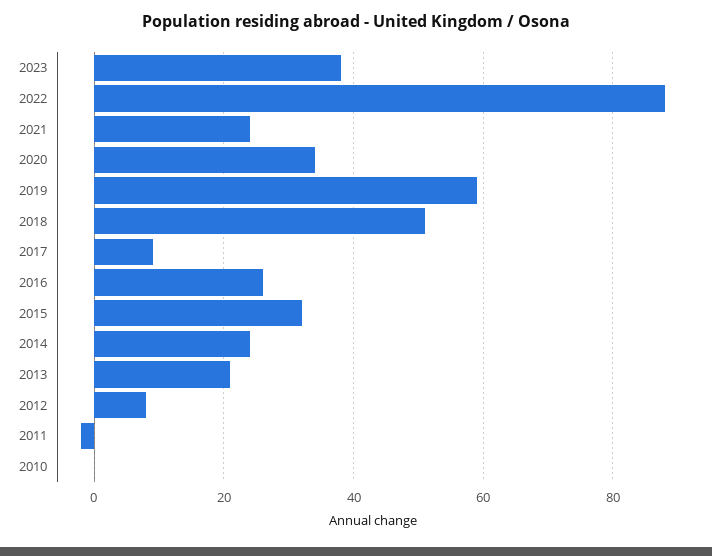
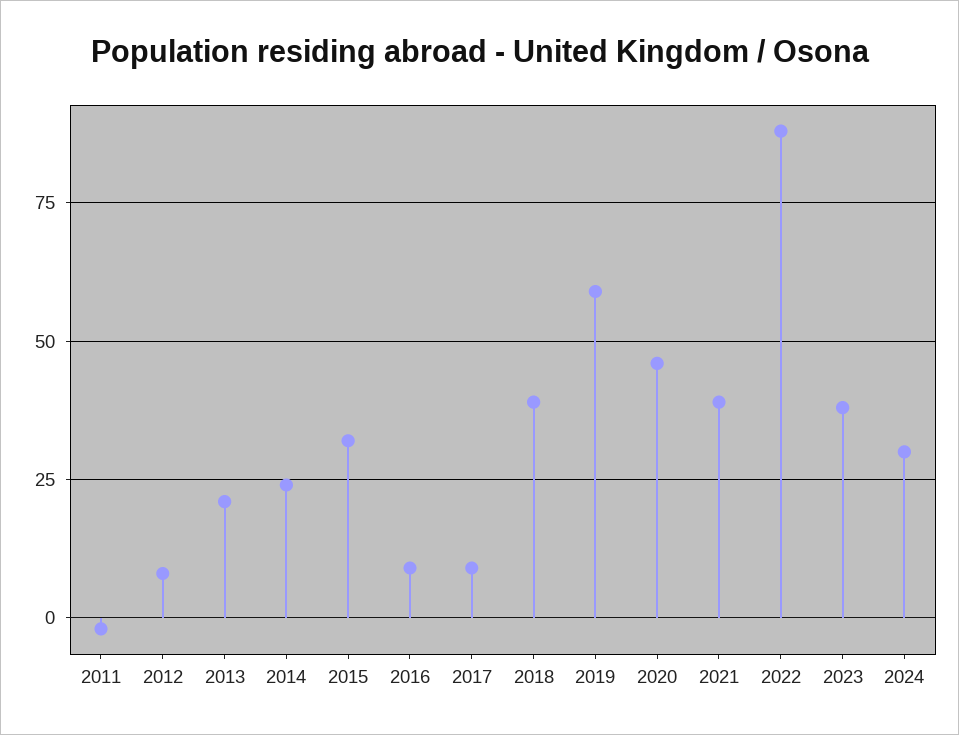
2021: 25 -> 40
2020: 35 -> 45
2018: 50 -> 40
2016: 25 -> 10
2010: 0 -> none
2024: none -> 30

